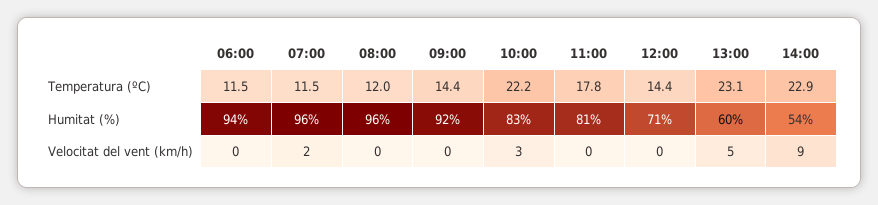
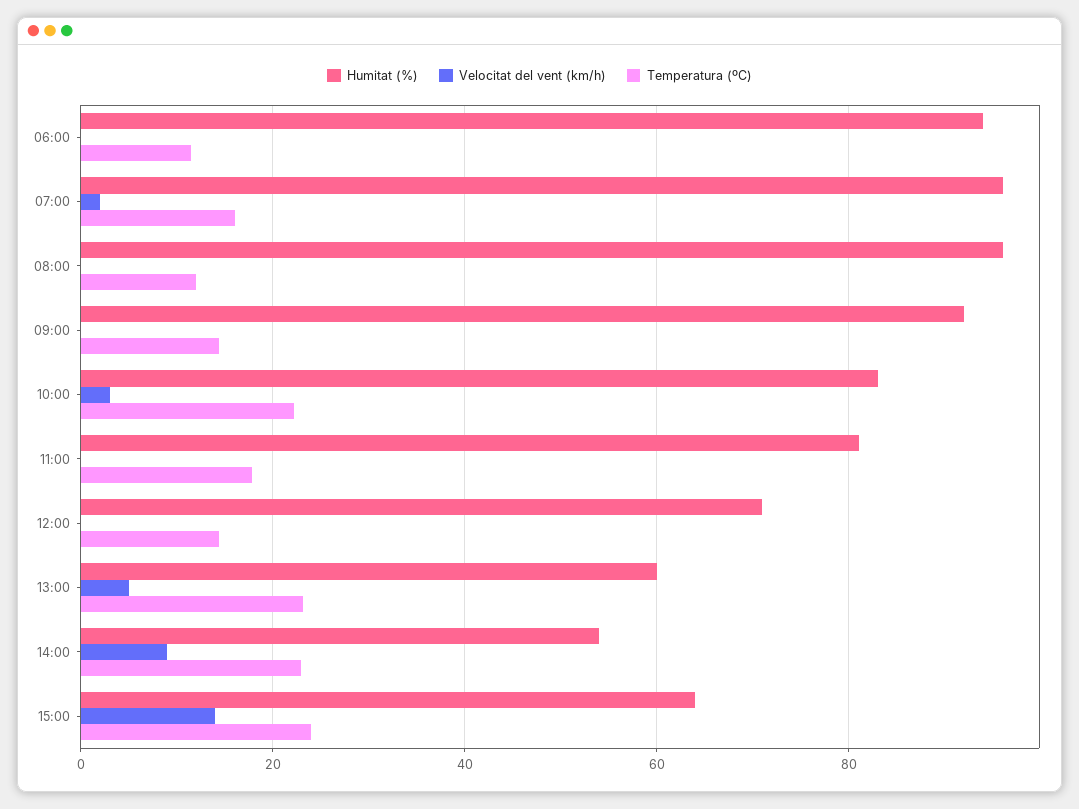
Temperatura (ºC), 07:00: 11.5 -> 16
Humitat (%), 15:00: none -> 64
Velocitat del vent (km/h), 15:00: none -> 14
Temperatura (ºC), 15:00: none -> 24

